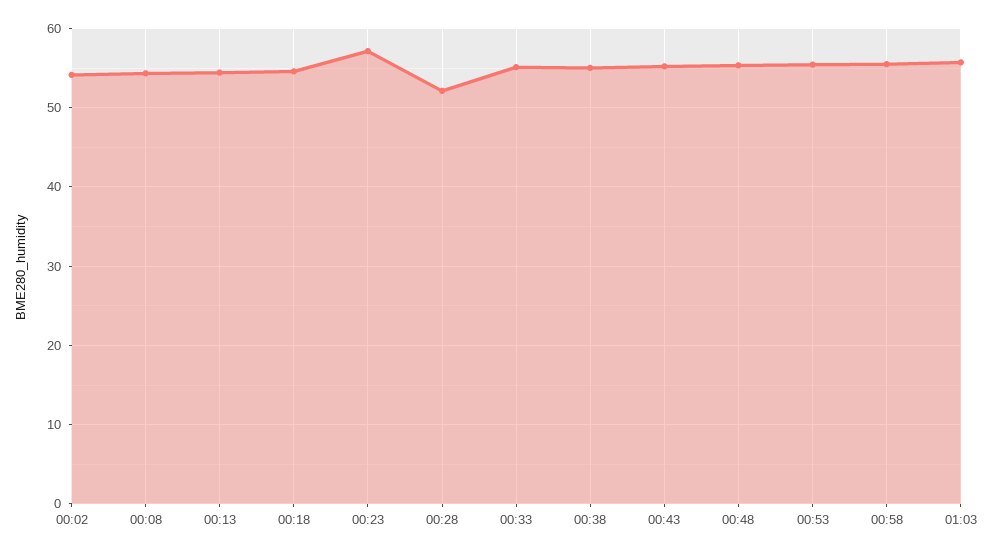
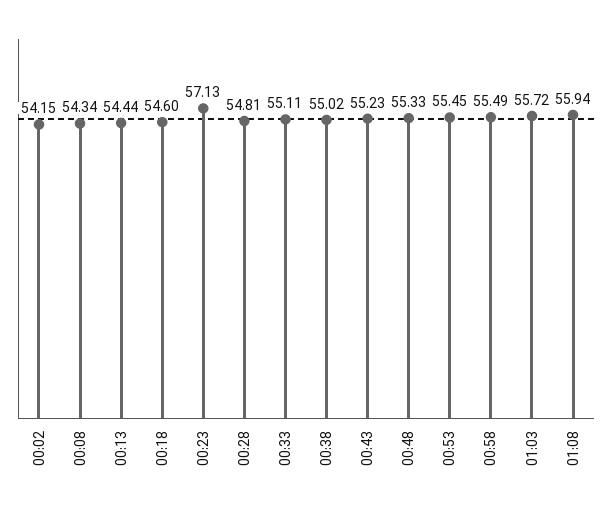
00:28: 52 -> 54.81
01:08: none -> 55.94

